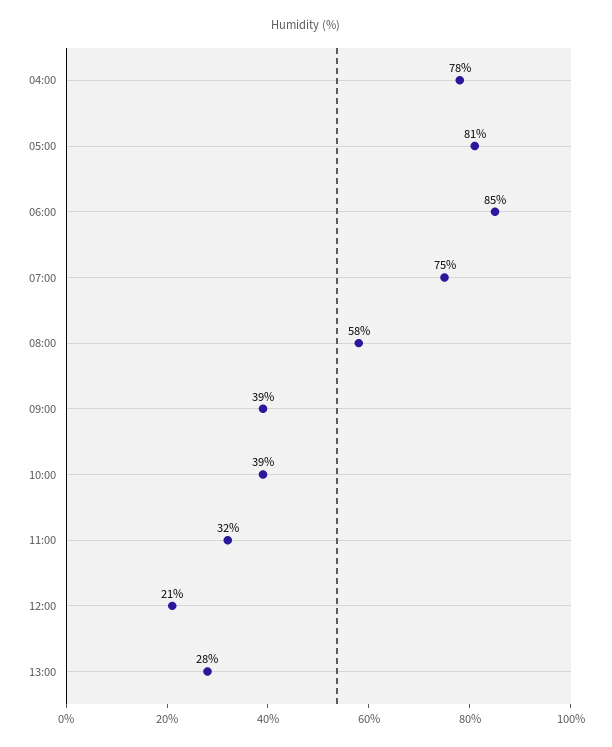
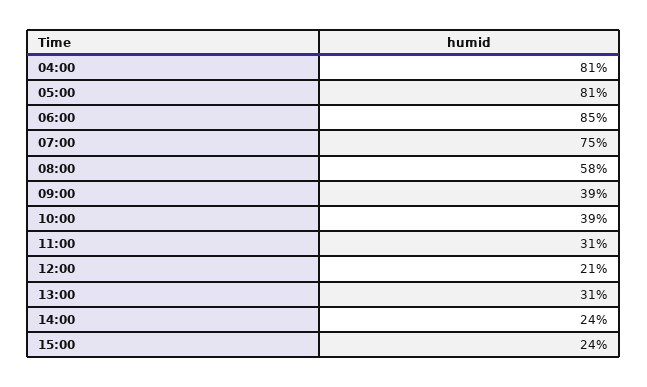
04:00: 78 -> 81
11:00: 32 -> 31
13:00: 28 -> 31
14:00: none -> 24
15:00: none -> 24

